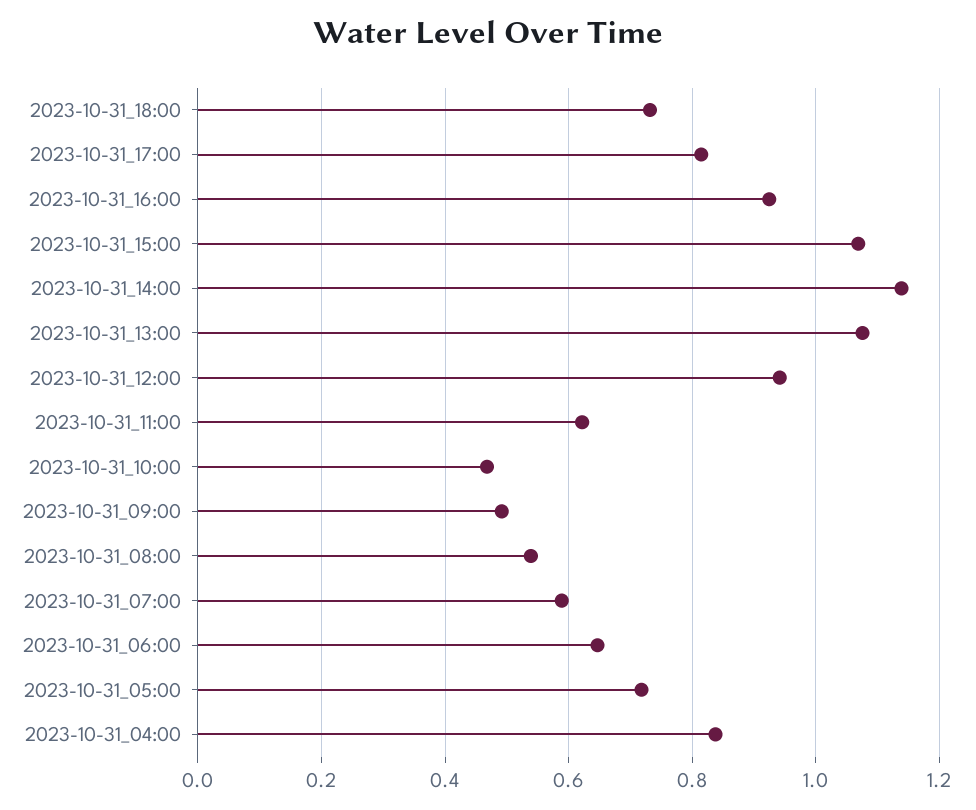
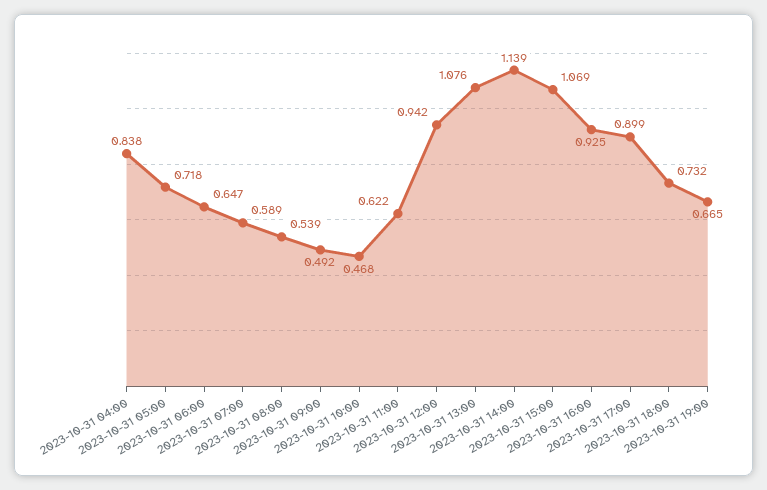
2023-10-31_17:00: 0.82 -> 0.899
2023-10-31 19:00: none -> 0.665

